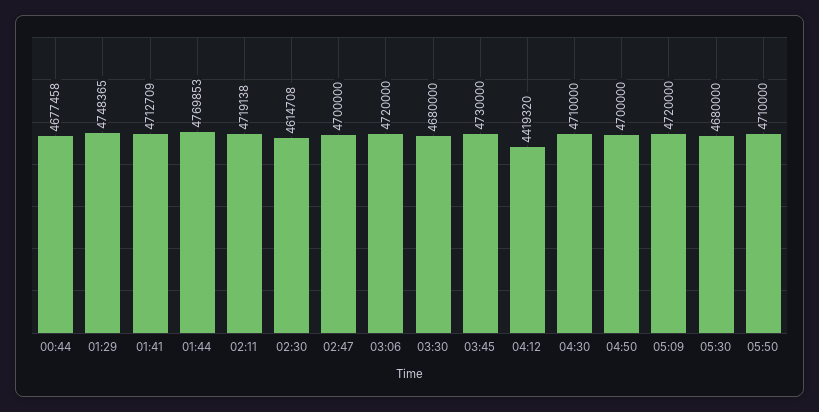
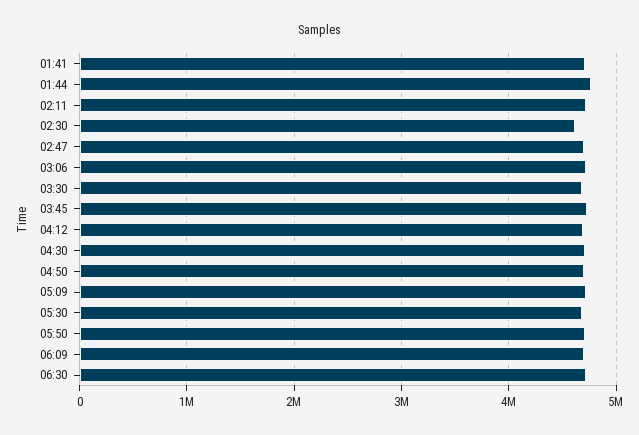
00:44: 4677458 -> none
01:29: 4748365 -> none
04:12: 4419320 -> 4700000
06:09: none -> 4700000
06:30: none -> 4700000

